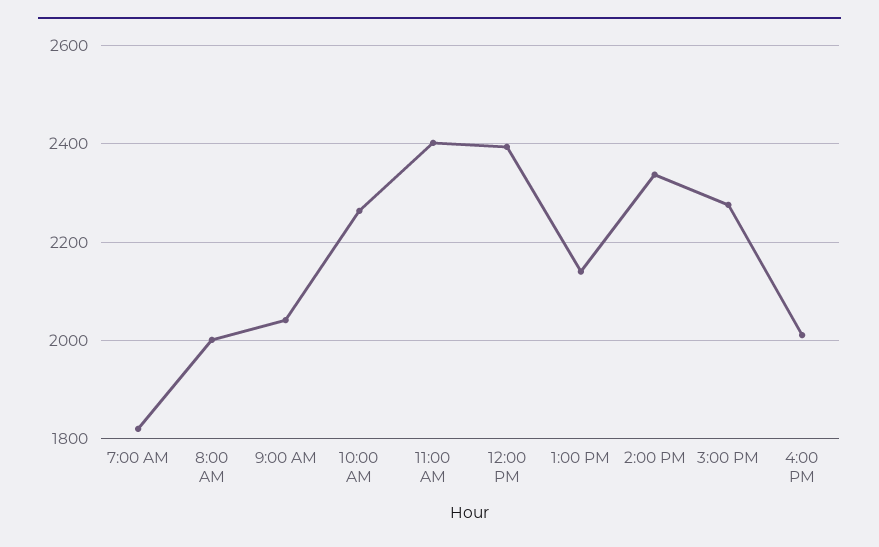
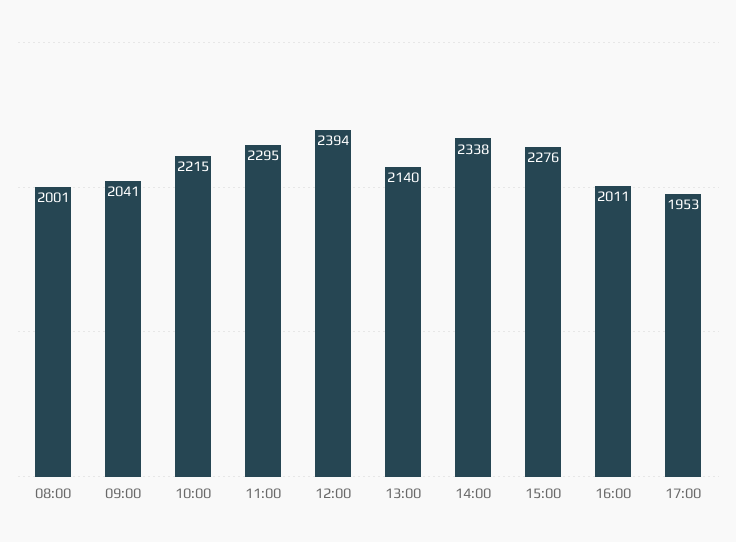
7:00 AM: 1820 -> none
10:00 AM: 2260 -> 2215
11:00 AM: 2400 -> 2295
17:00: none -> 1953

